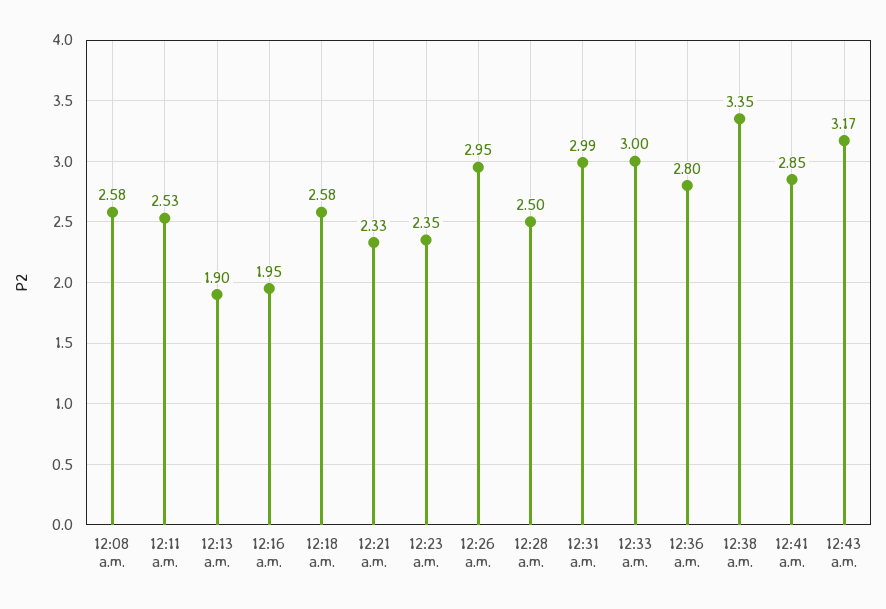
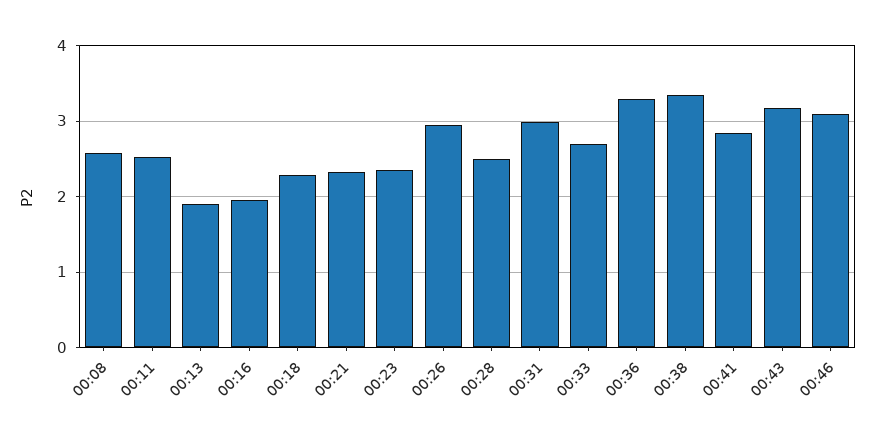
12:18 a.m.: 2.58 -> 2.3
12:33 a.m.: 3 -> 2.7
12:36 a.m.: 2.8 -> 3.3
00:46: none -> 3.1

